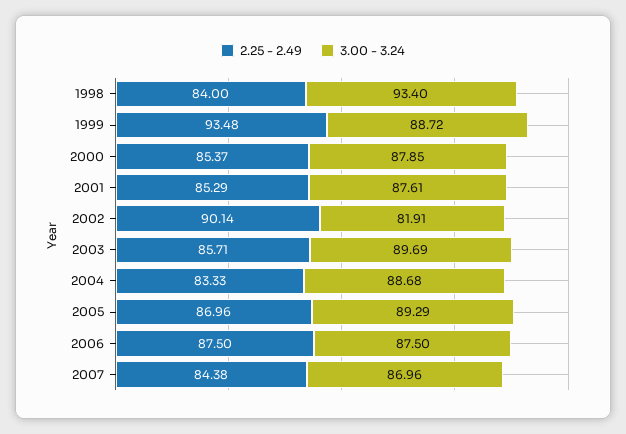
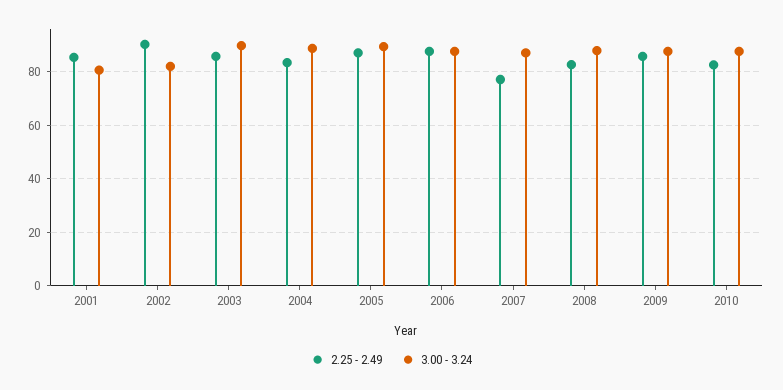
2.25 - 2.49, 1998: 84 -> none
3.00 - 3.24, 1998: 93.4 -> none
2.25 - 2.49, 1999: 93.48 -> none
3.00 - 3.24, 1999: 88.72 -> none
2.25 - 2.49, 2000: 85.37 -> none
3.00 - 3.24, 2000: 87.85 -> none
3.00 - 3.24, 2001: 87.61 -> 80
2.25 - 2.49, 2007: 84.38 -> 77.5
2.25 - 2.49, 2008: none -> 82.5
3.00 - 3.24, 2008: none -> 87.5
2.25 - 2.49, 2009: none -> 85
3.00 - 3.24, 2009: none -> 87.5
2.25 - 2.49, 2010: none -> 82.5
3.00 - 3.24, 2010: none -> 87.5

